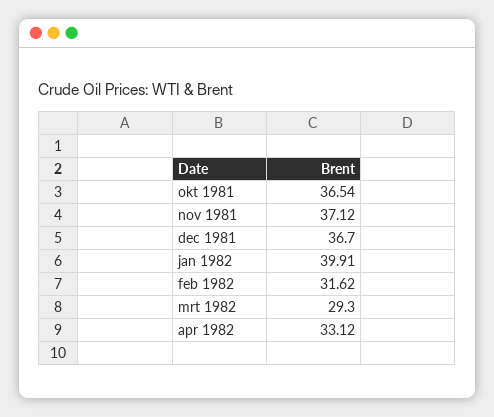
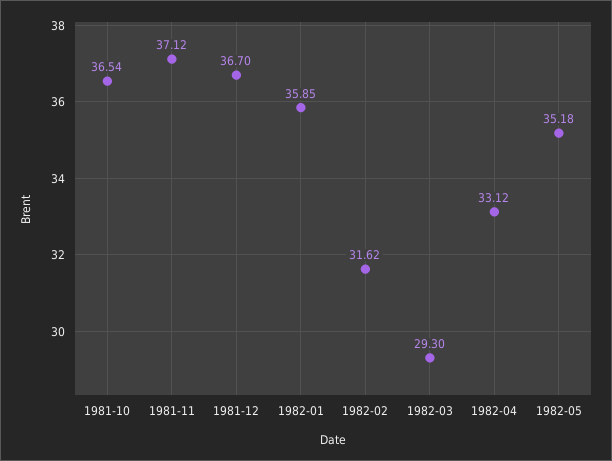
jan 1982: 39.91 -> 35.85
1982-05: none -> 35.18

